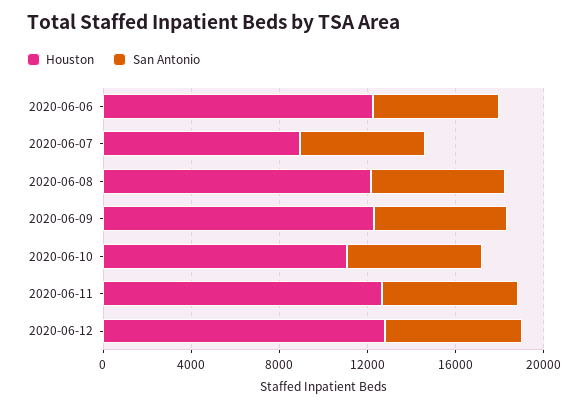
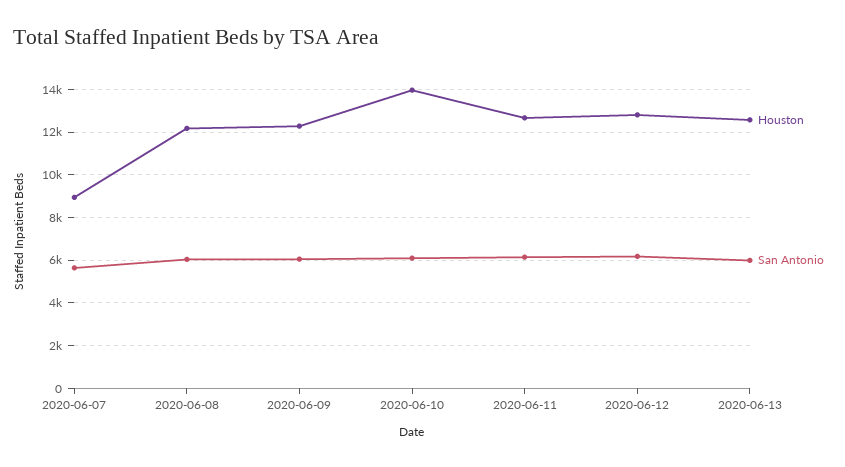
Houston, 2020-06-06: 12000 -> none
San Antonio, 2020-06-06: 6000 -> none
Houston, 2020-06-10: 11000 -> 14000
Houston, 2020-06-13: none -> 12500
San Antonio, 2020-06-13: none -> 6000

